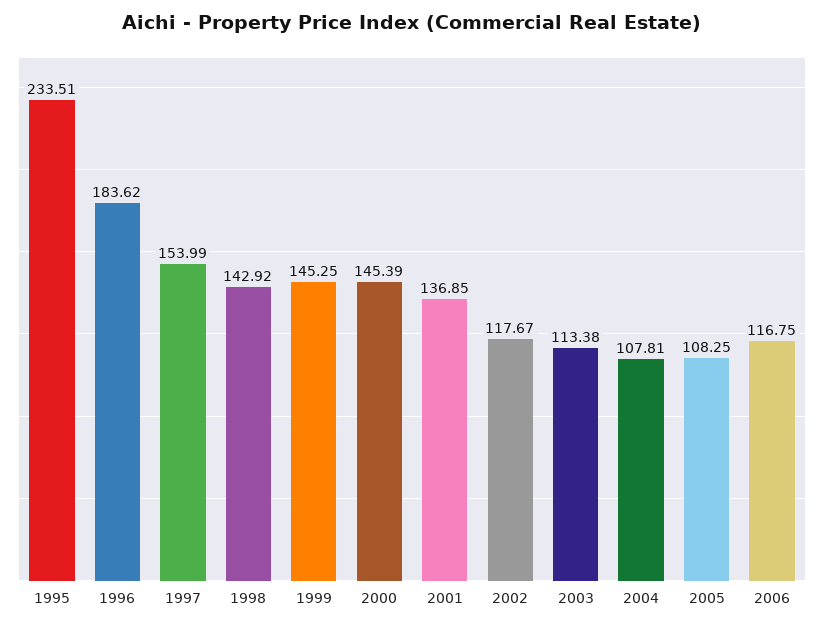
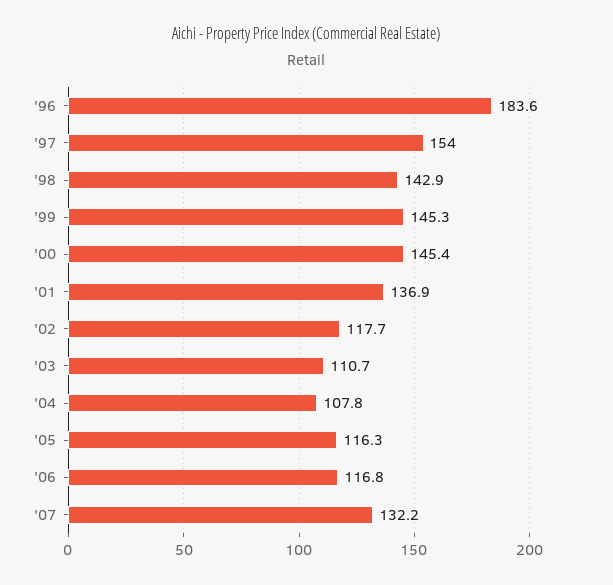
1995: 233.51 -> none
2003: 113.38 -> 110.7
2005: 108.25 -> 116.3
'07: none -> 132.2

